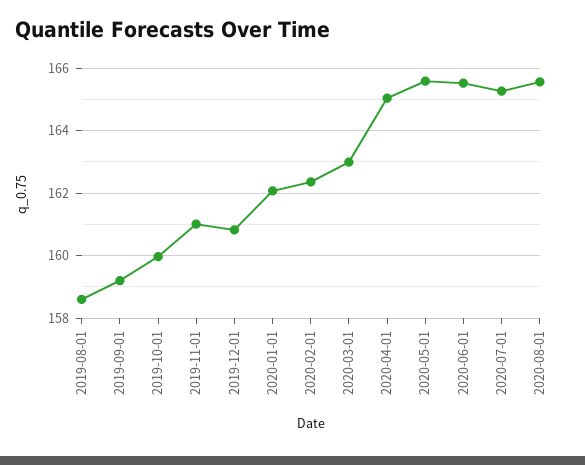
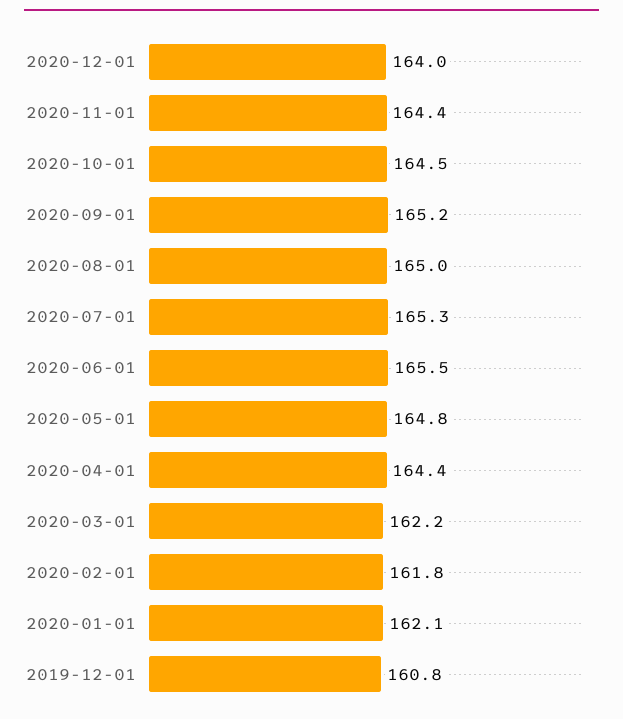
2019-08-01: 158.6 -> none
2019-09-01: 159.2 -> none
2019-10-01: 160 -> none
2019-11-01: 161 -> none
2020-02-01: 162.4 -> 161.8
2020-03-01: 163 -> 162.2
2020-04-01: 165 -> 164.4
2020-05-01: 165.6 -> 164.8
2020-08-01: 165.6 -> 165
2020-12-01: none -> 164
2020-11-01: none -> 164.4
2020-10-01: none -> 164.5
2020-09-01: none -> 165.2

